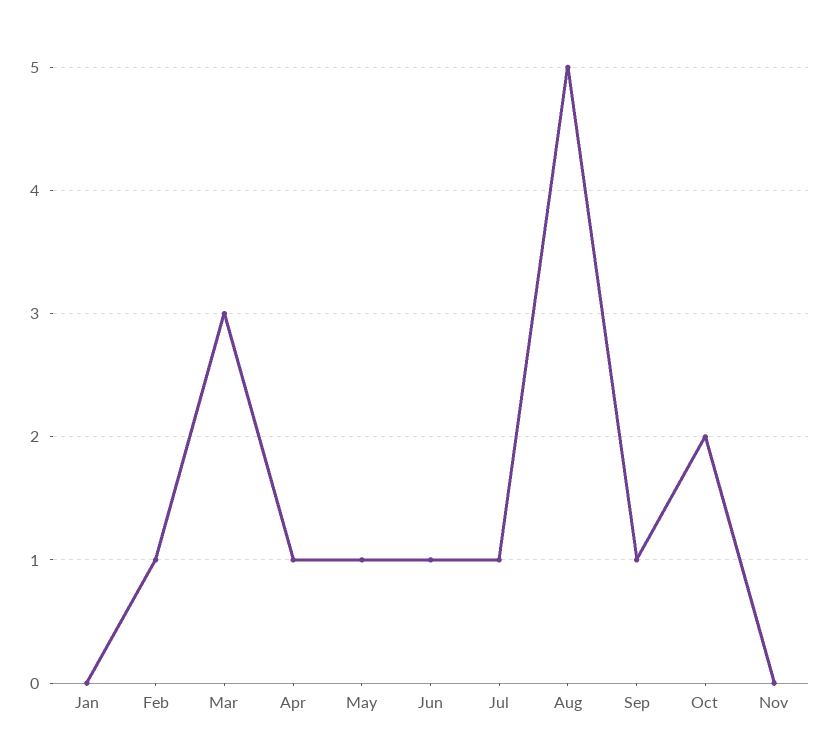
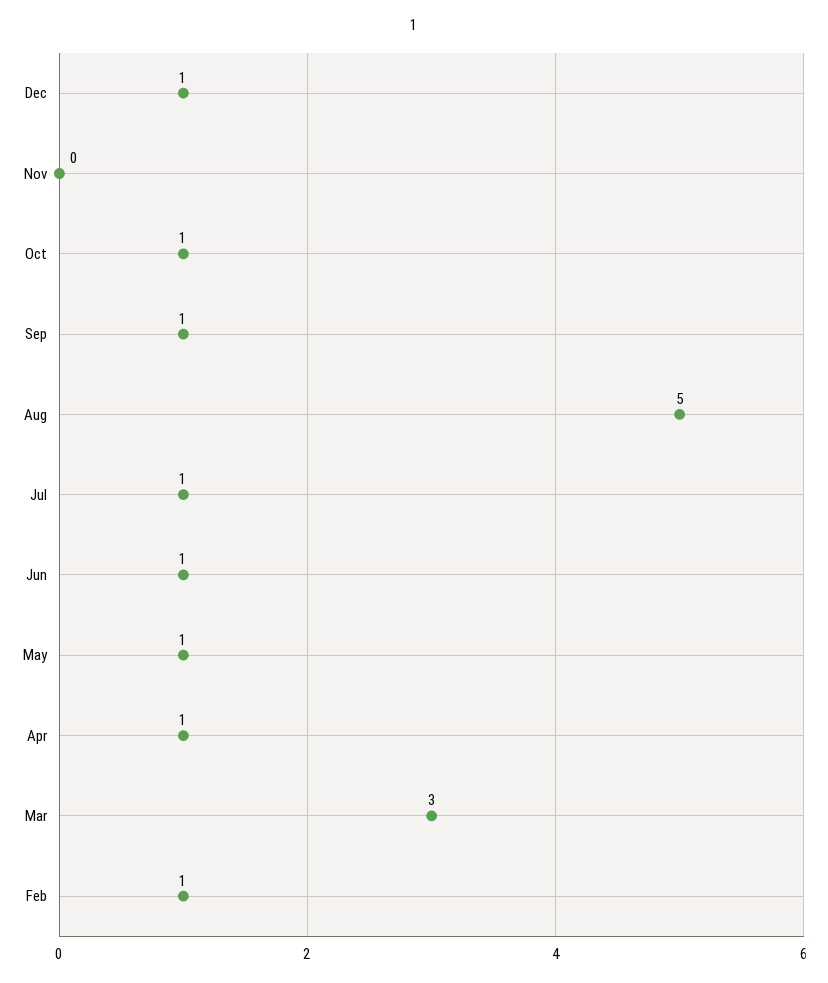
Jan: 0 -> none
Oct: 2 -> 1
Dec: none -> 1

